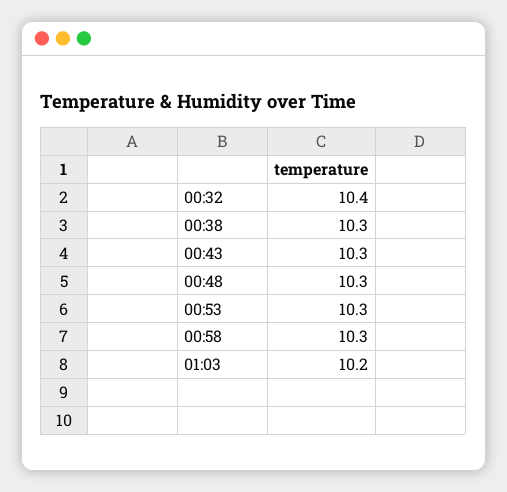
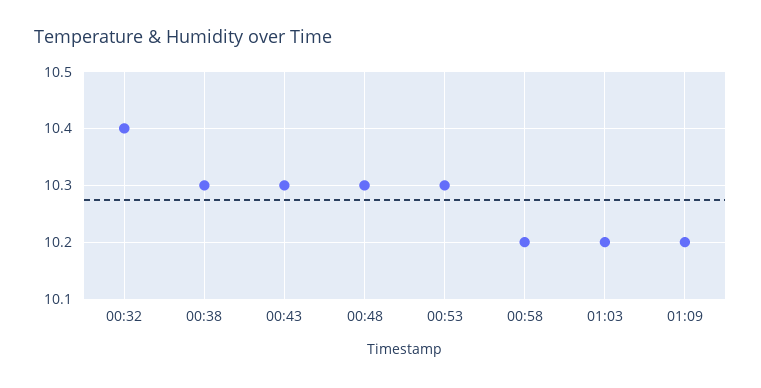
00:58: 10.3 -> 10.2
01:09: none -> 10.2

